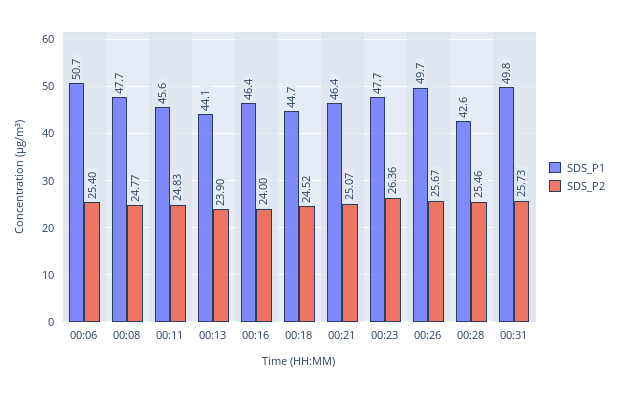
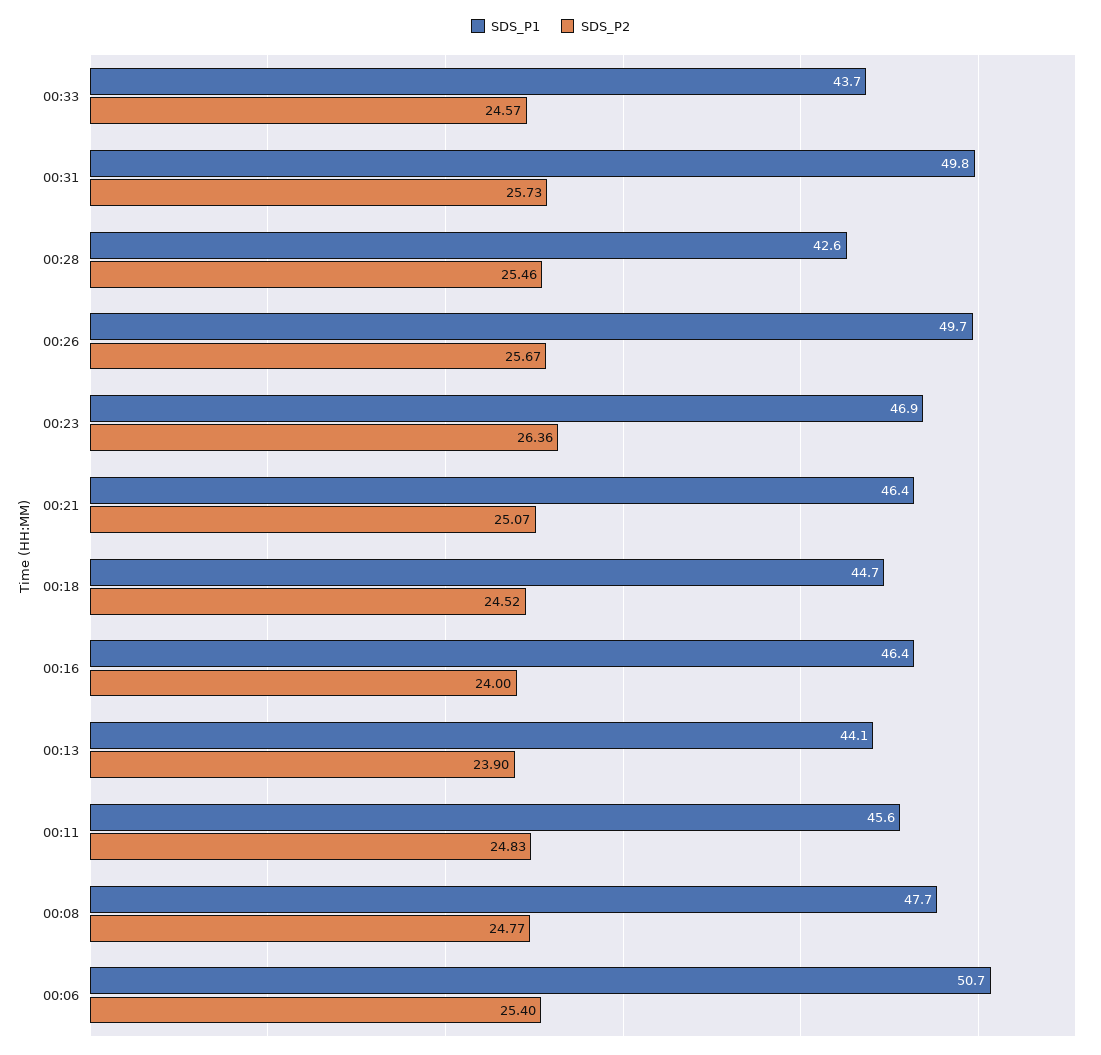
SDS_P1, 00:23: 47.7 -> 46.9
SDS_P1, 00:33: none -> 43.7
SDS_P2, 00:33: none -> 24.57

